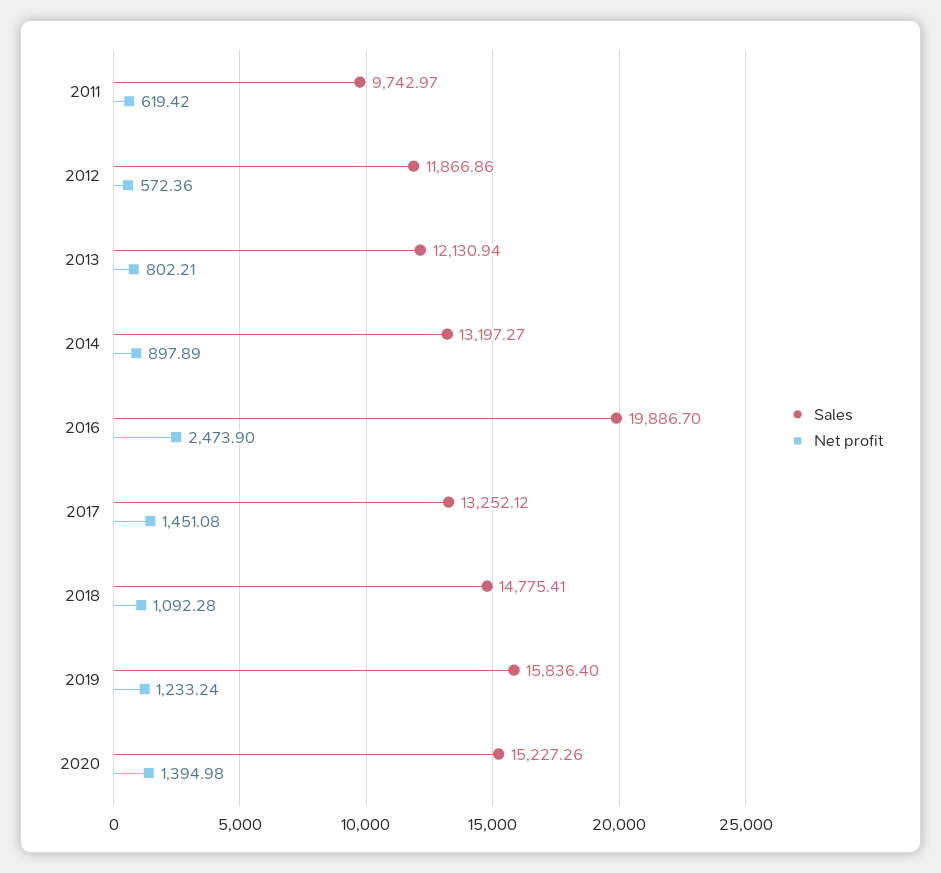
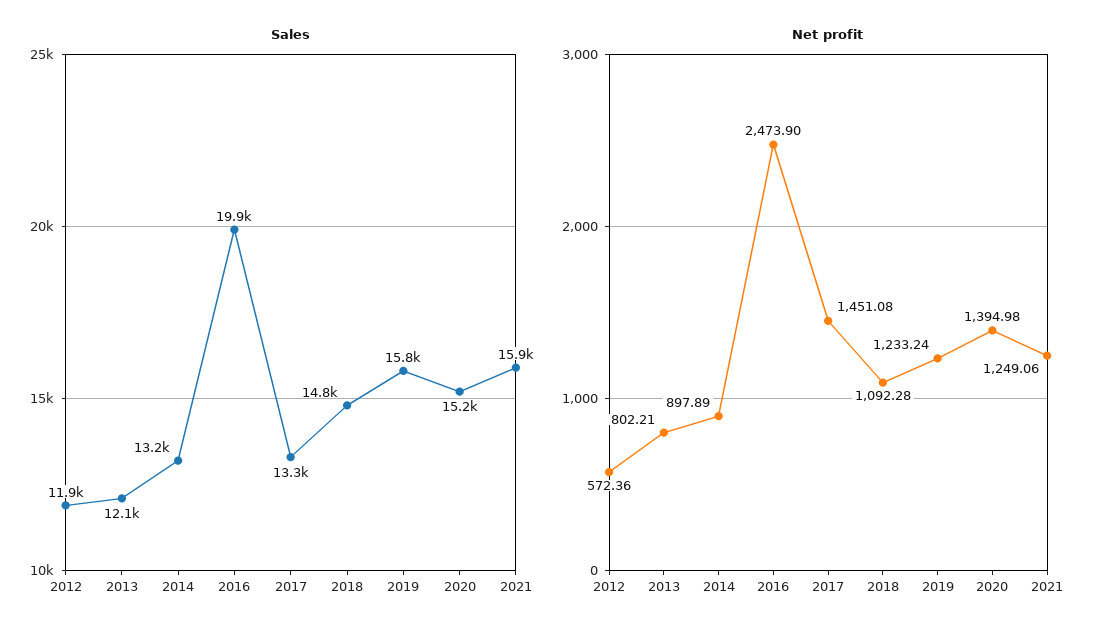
Sales, 2011: 9742.97 -> none
Net profit, 2011: 619.42 -> none
Sales, 2021: none -> 15900
Net profit, 2021: none -> 1249.06

